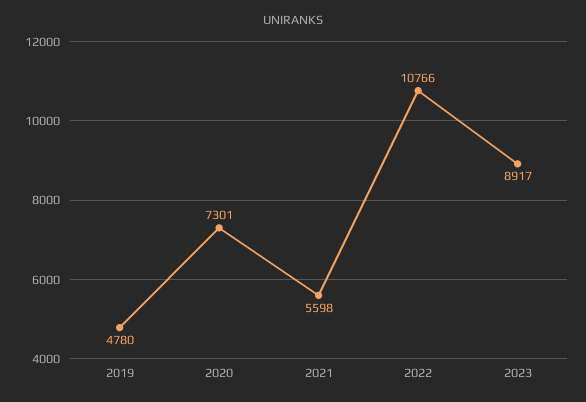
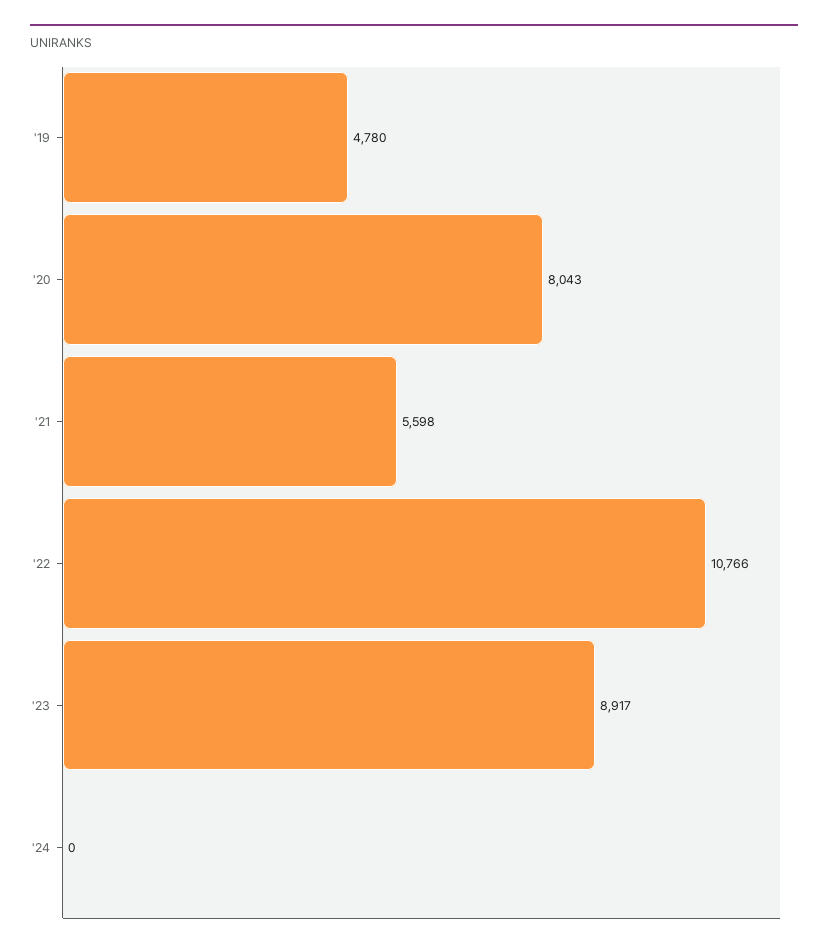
2020: 7301 -> 8043
'24: none -> 0

